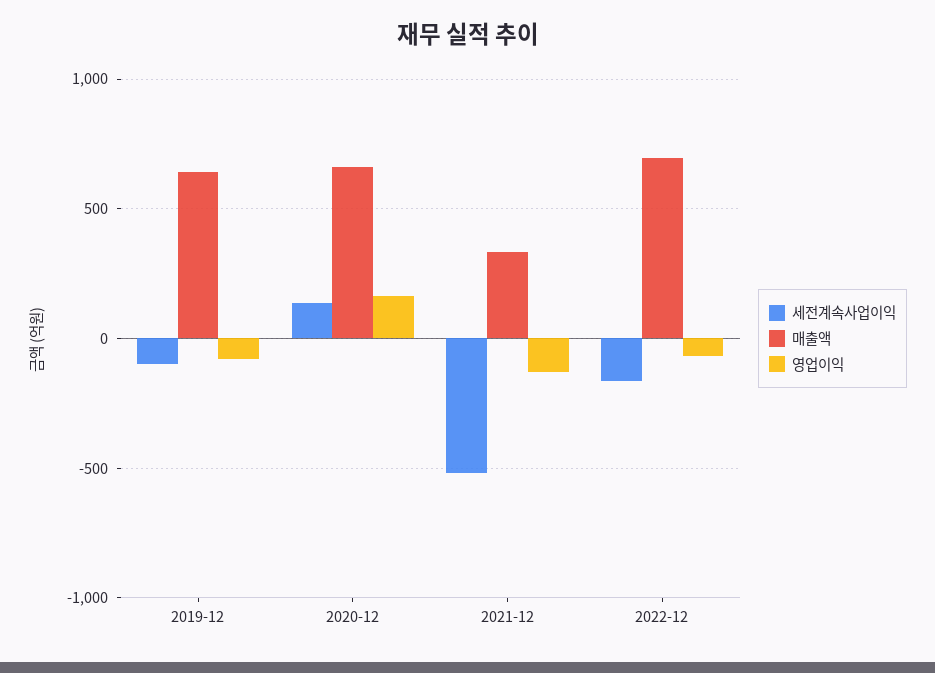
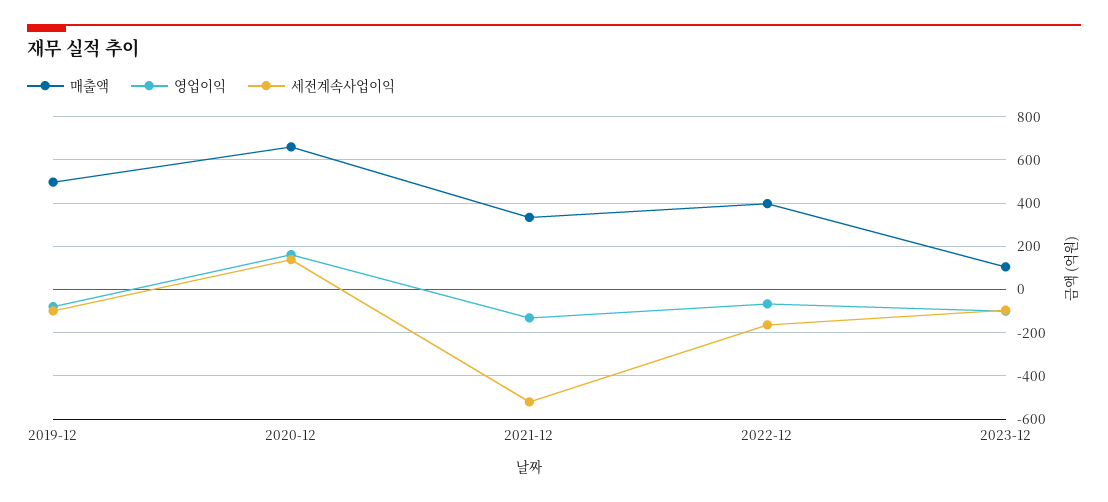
매출액, 2019-12: 650 -> 500
매출액, 2022-12: 700 -> 400
매출액, 2023-12: none -> 100
영업이익, 2023-12: none -> -100
세전계속사업이익, 2023-12: none -> -100

